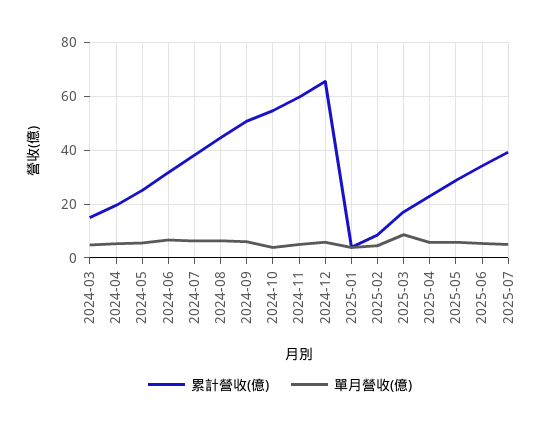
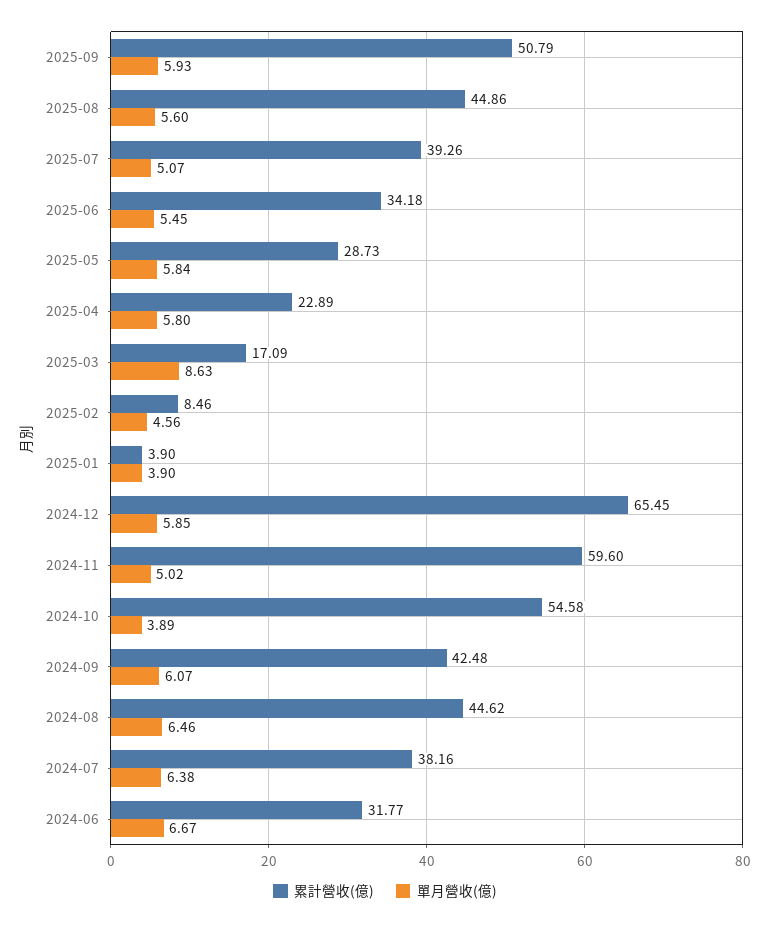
累計營收(億), 2024-03: 15 -> none
單月營收(億), 2024-03: 5 -> none
累計營收(億), 2024-04: 20 -> none
單月營收(億), 2024-04: 5 -> none
累計營收(億), 2024-05: 25 -> none
單月營收(億), 2024-05: 5 -> none
累計營收(億), 2024-09: 50 -> 42.48
累計營收(億), 2025-09: none -> 50.79
單月營收(億), 2025-09: none -> 5.93
累計營收(億), 2025-08: none -> 44.86
單月營收(億), 2025-08: none -> 5.6

